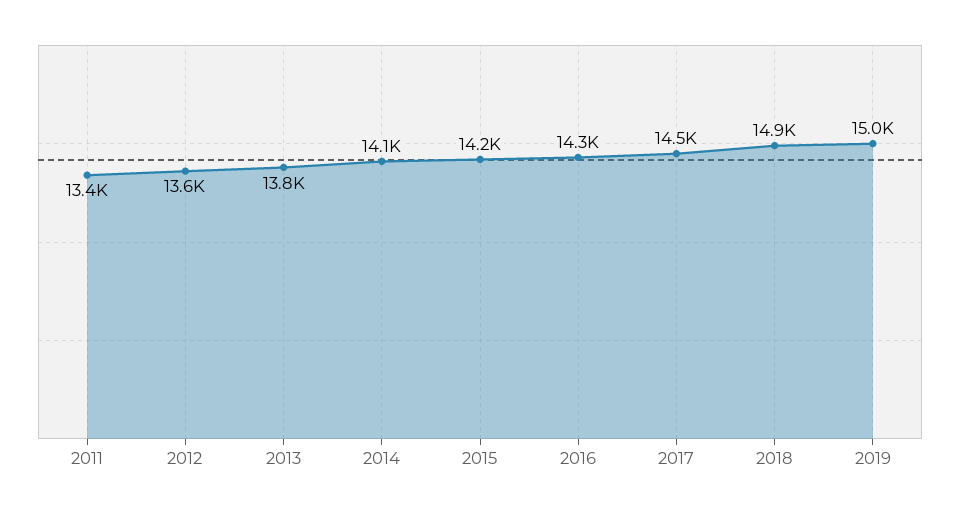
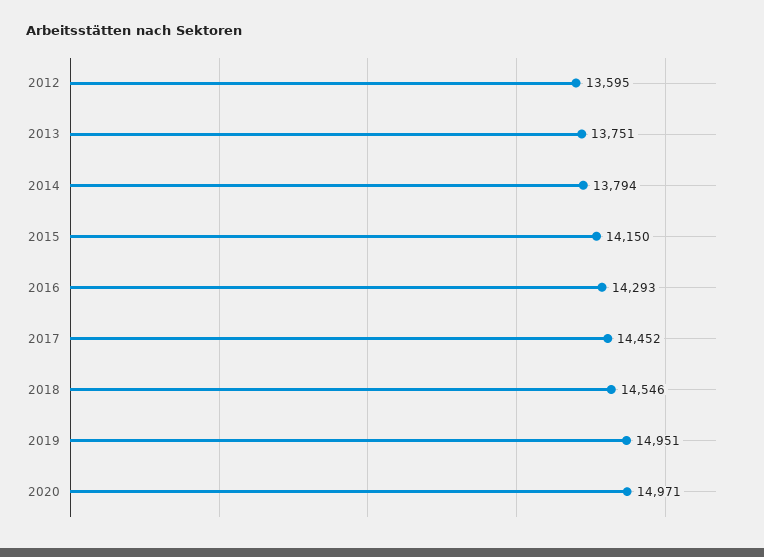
2011: 13400 -> none
2014: 14100 -> 13794
2018: 14900 -> 14546
2020: none -> 14971

